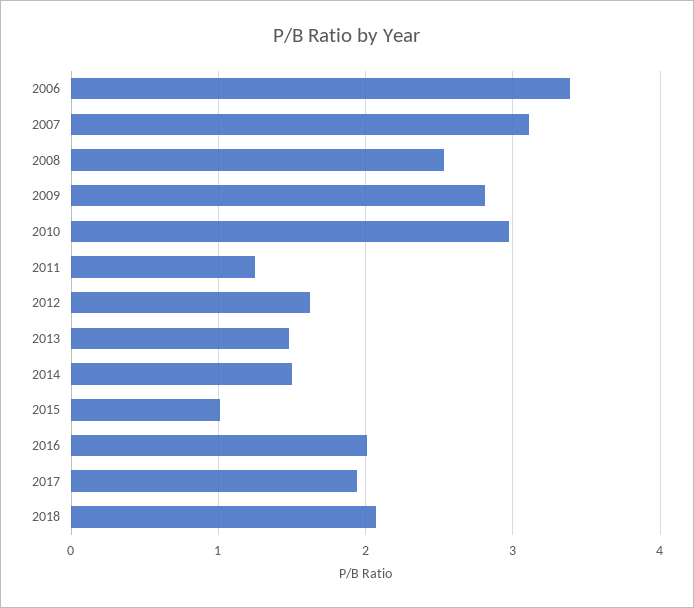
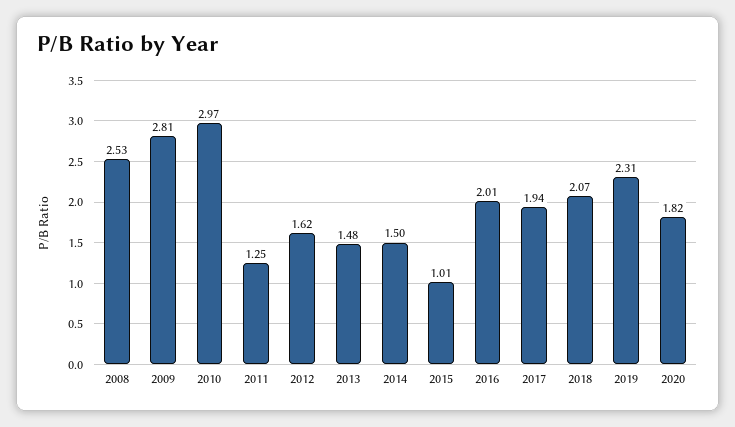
2006: 3.4 -> none
2007: 3.1 -> none
2019: none -> 2.31
2020: none -> 1.82

